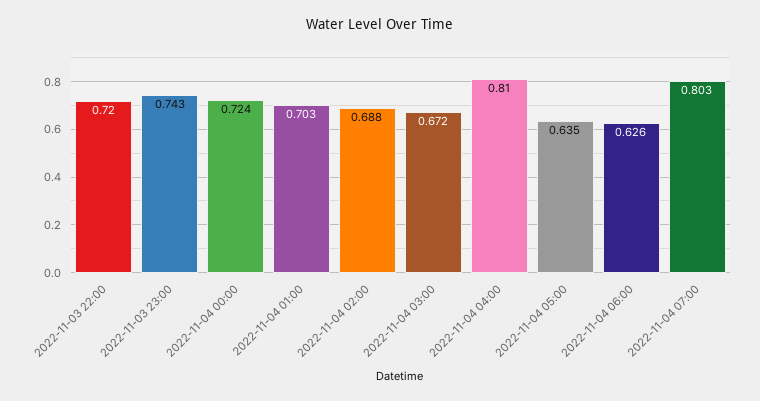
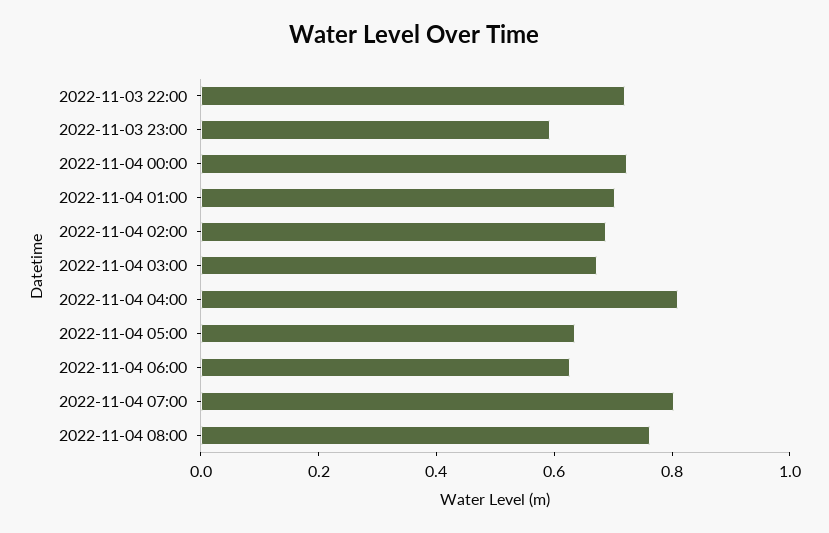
2022-11-03 23:00: 0.743 -> 0.6
2022-11-04 08:00: none -> 0.75

